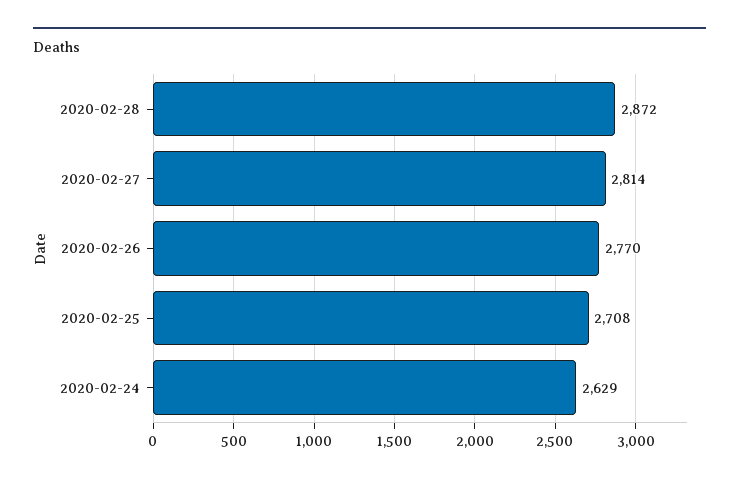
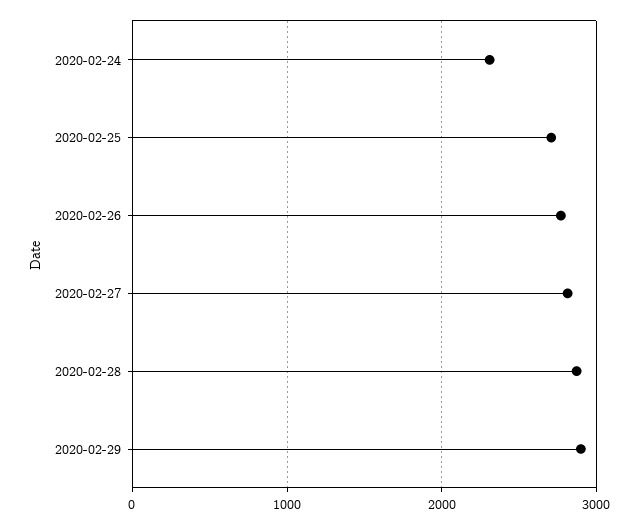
2020-02-24: 2629 -> 2300
2020-02-29: none -> 2900

